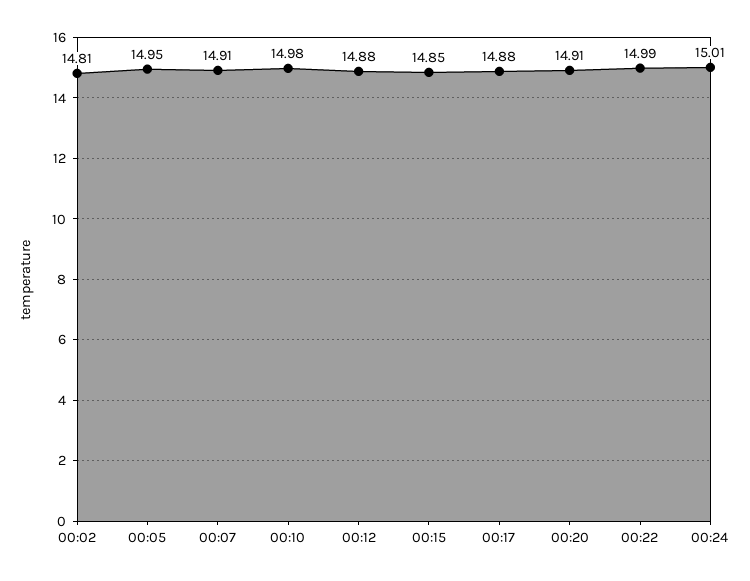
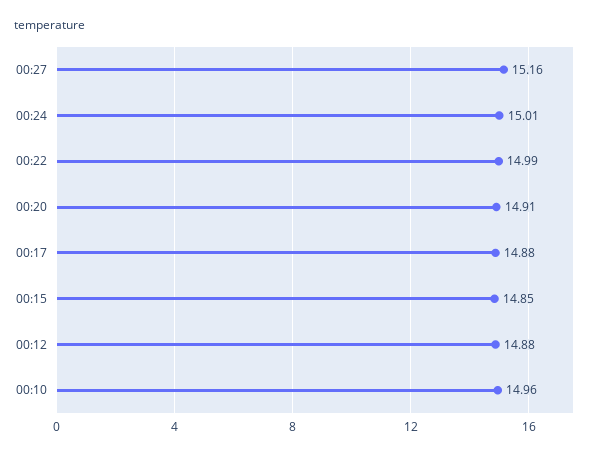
00:02: 14.81 -> none
00:05: 14.95 -> none
00:07: 14.91 -> none
00:10: 14.98 -> 14.96
00:27: none -> 15.16

